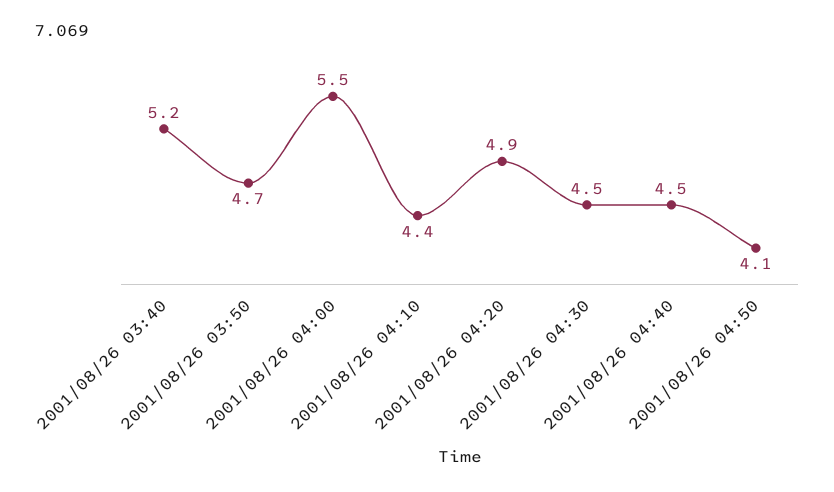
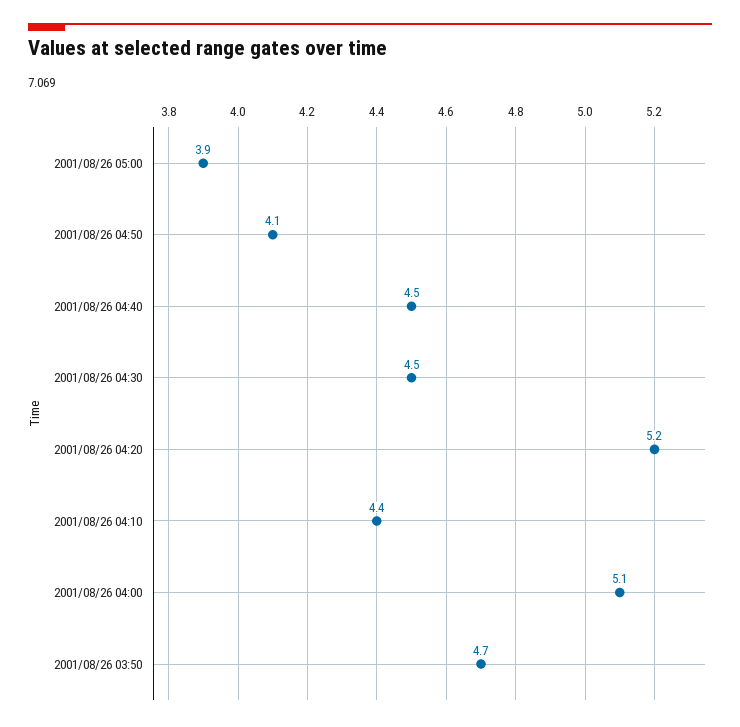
2001/08/26 03:40: 5.2 -> none
2001/08/26 04:00: 5.5 -> 5.1
2001/08/26 04:20: 4.9 -> 5.2
2001/08/26 05:00: none -> 3.9

